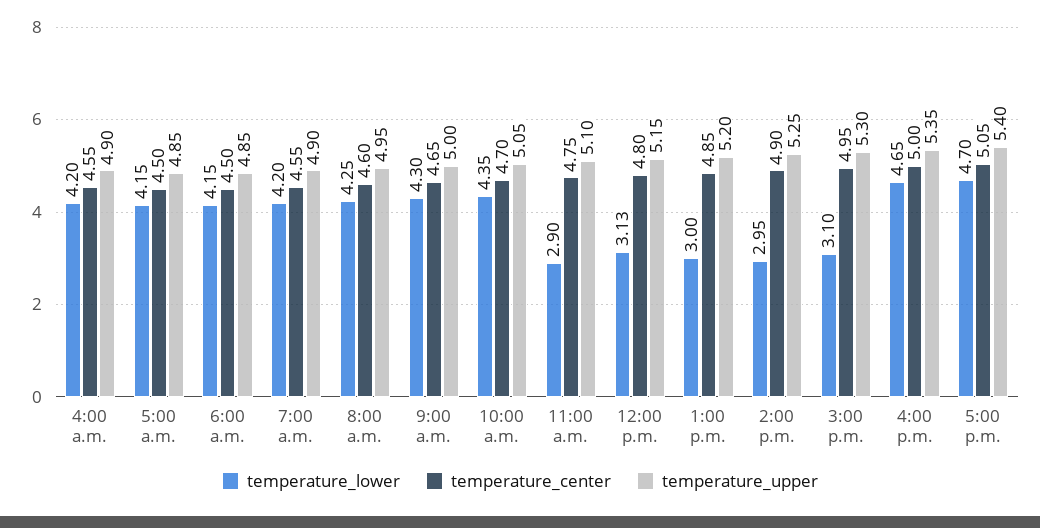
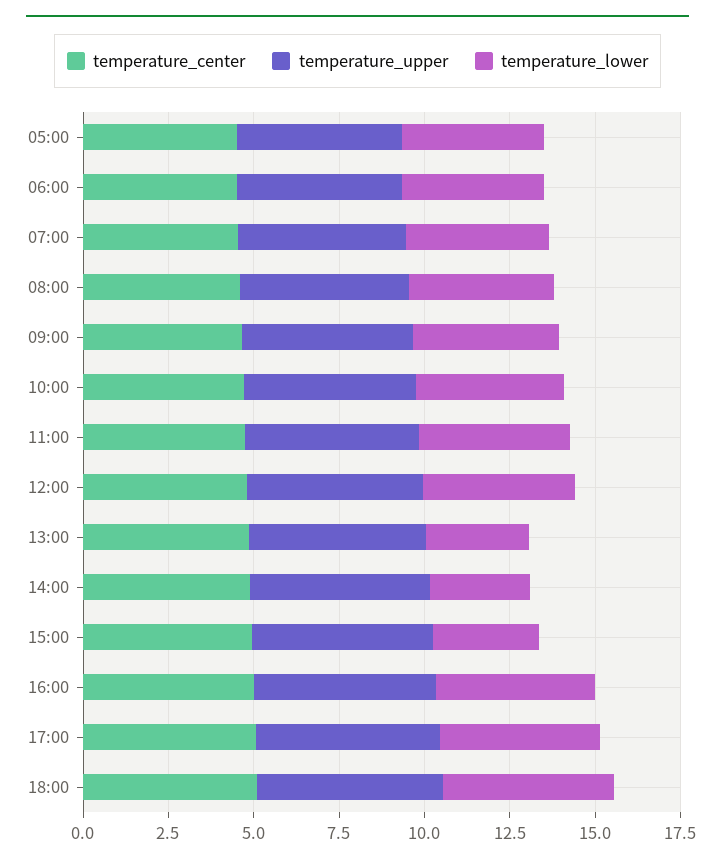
temperature_lower, 4:00 a.m.: 4.2 -> none
temperature_center, 4:00 a.m.: 4.55 -> none
temperature_upper, 4:00 a.m.: 4.9 -> none
temperature_lower, 11:00 a.m.: 2.9 -> 4.5
temperature_lower, 12:00 p.m.: 3.13 -> 4.5
temperature_center, 18:00: none -> 5
temperature_upper, 18:00: none -> 5.5
temperature_lower, 18:00: none -> 5

